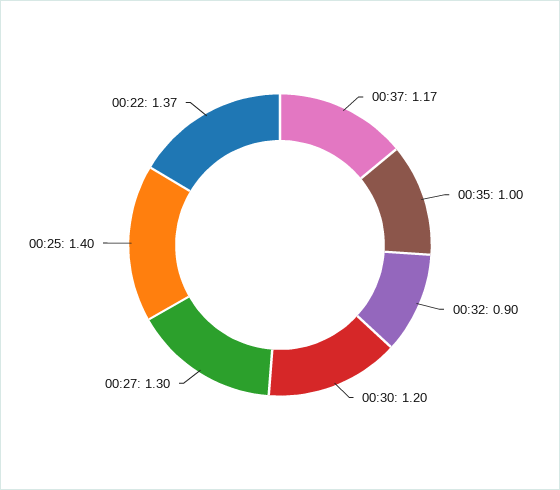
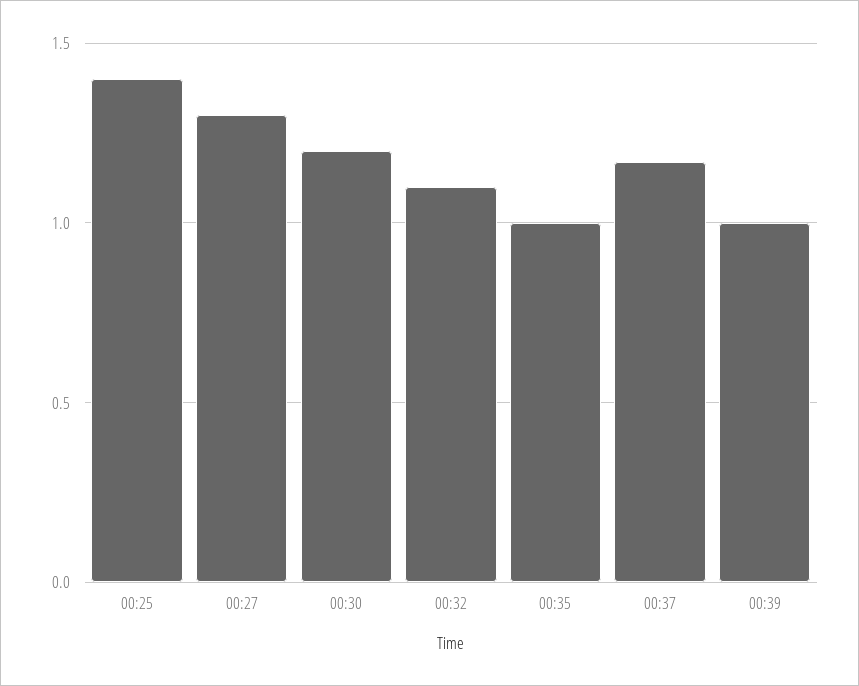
00:32: 0.9 -> 1.1
00:22: 1.37 -> none
00:39: none -> 1

